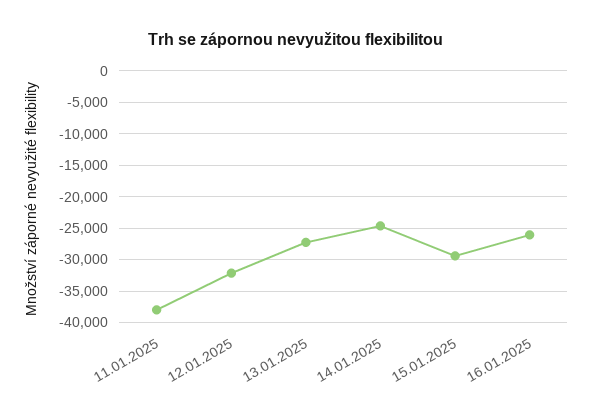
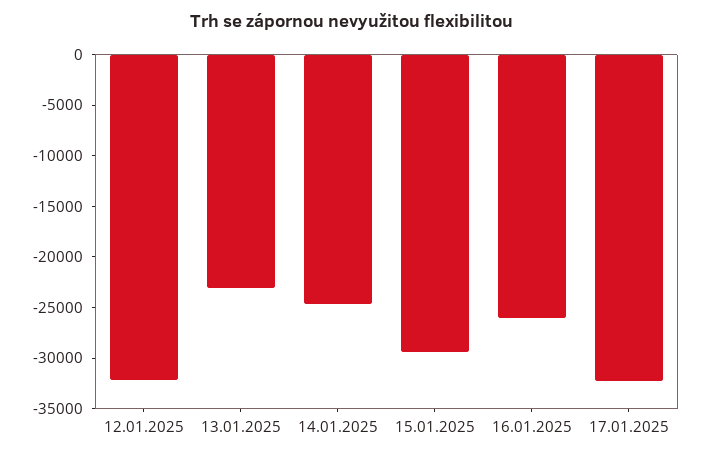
11.01.2025: -38000 -> none
13.01.2025: -27000 -> -23000
17.01.2025: none -> -32000

